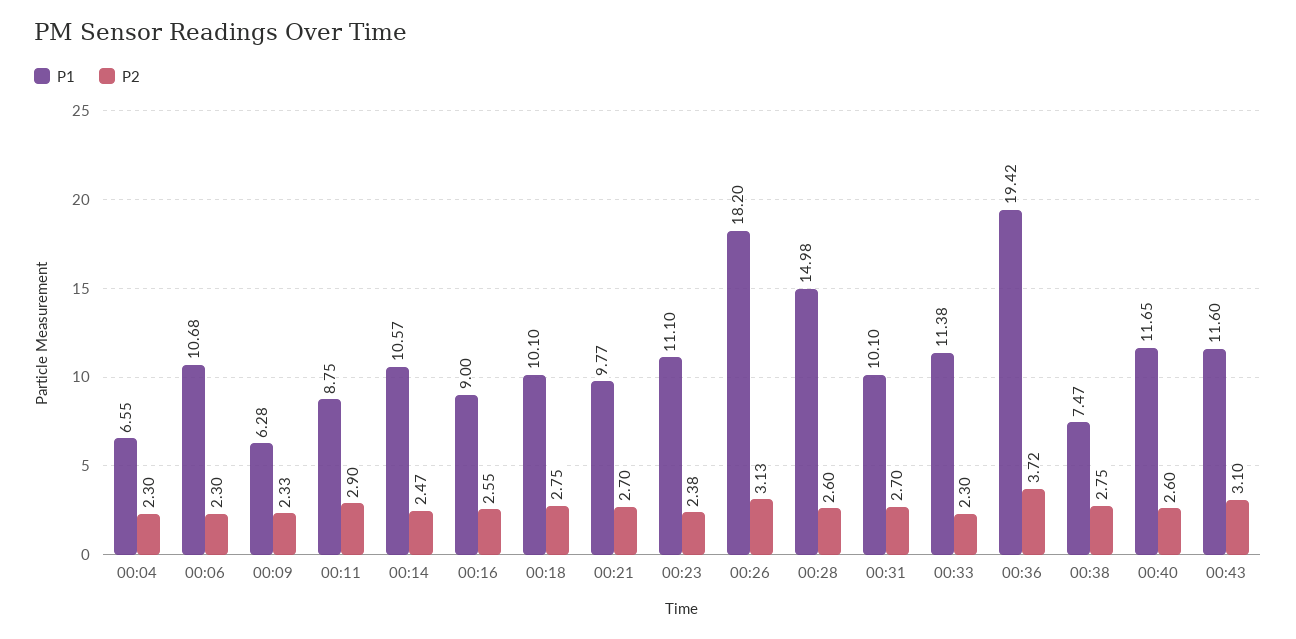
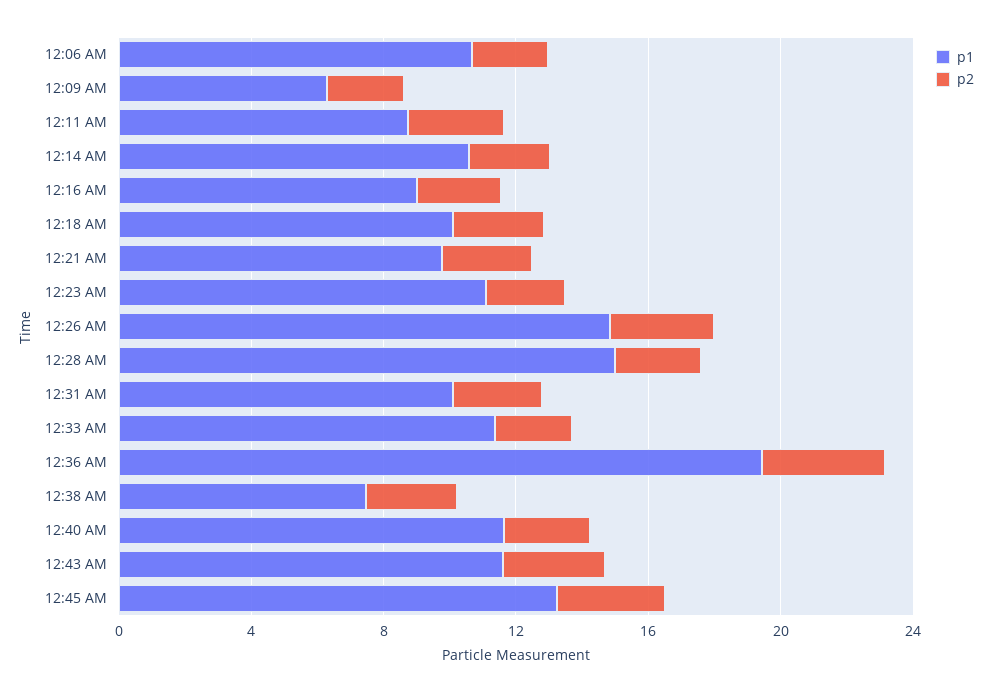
P1, 00:04: 6.55 -> none
P2, 00:04: 2.3 -> none
P1, 00:26: 18.2 -> 15
P1, 12:45 AM: none -> 13
P2, 12:45 AM: none -> 3

